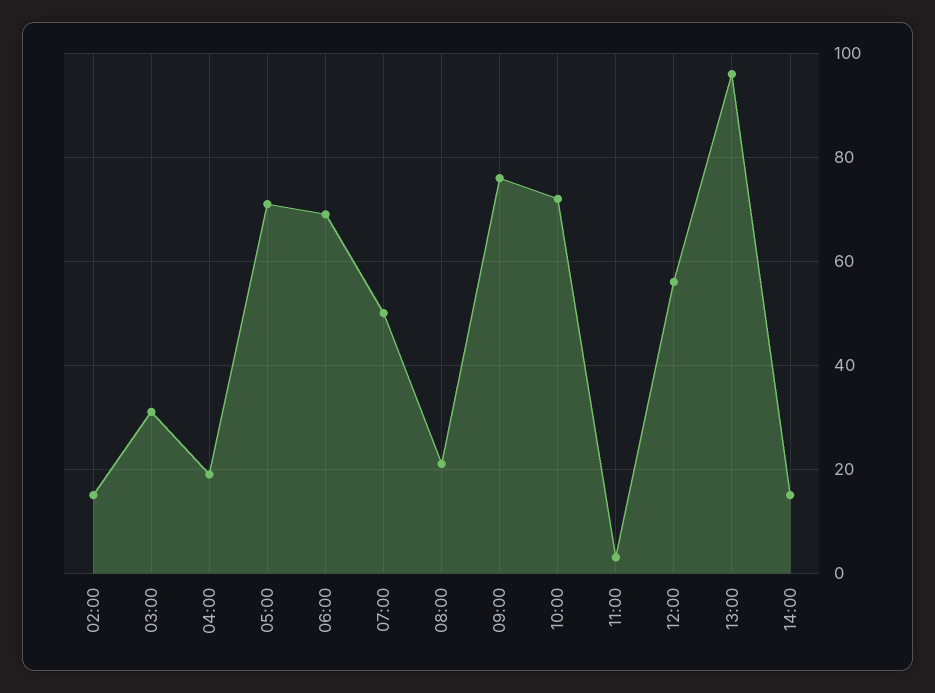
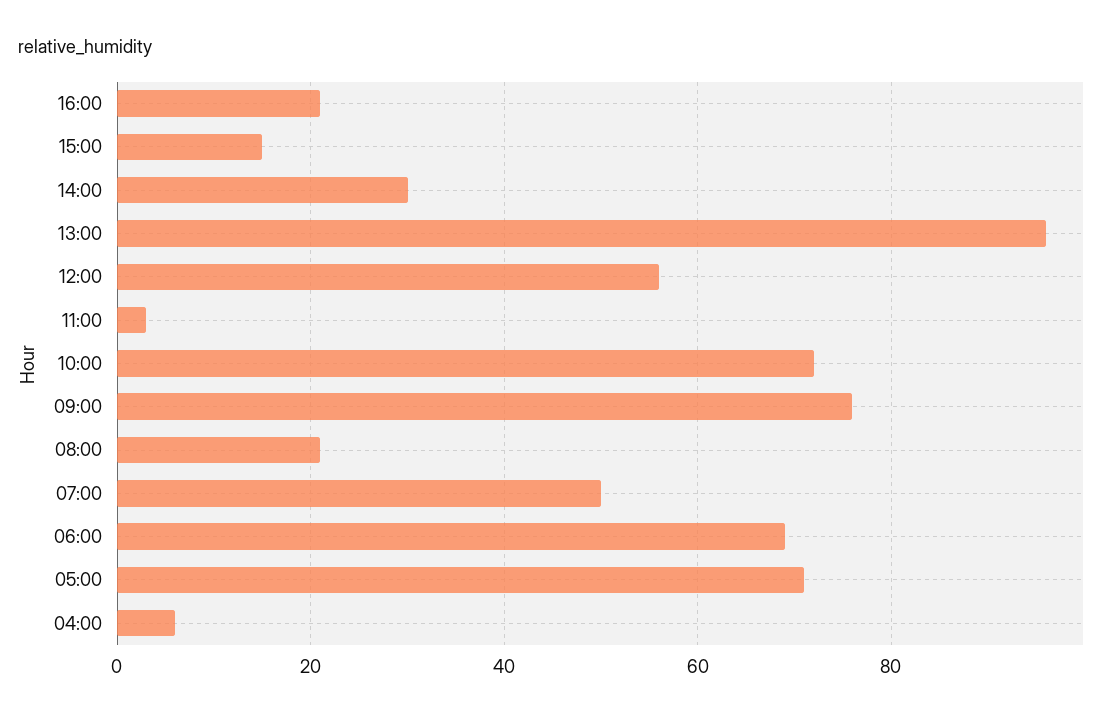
02:00: 15 -> none
03:00: 30 -> none
04:00: 20 -> 5
14:00: 15 -> 30
16:00: none -> 20
15:00: none -> 15

